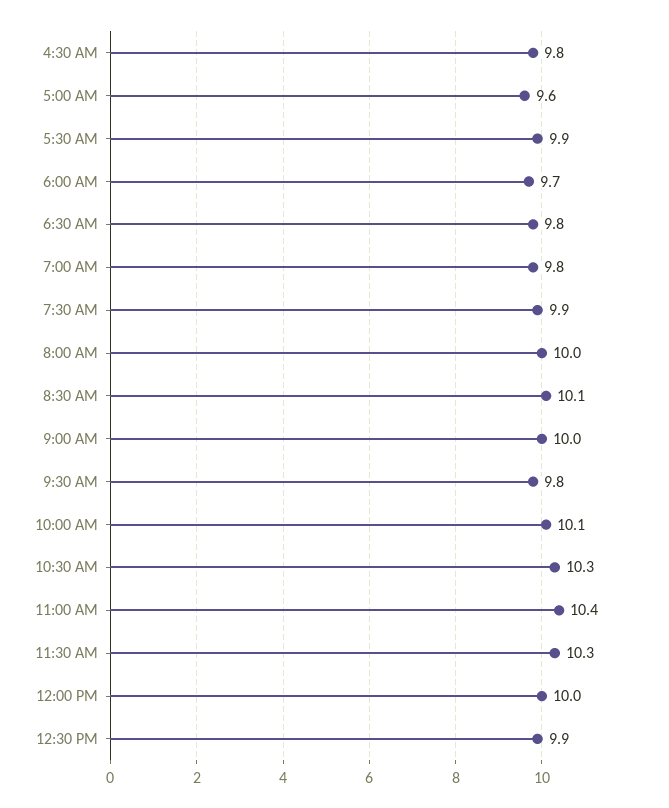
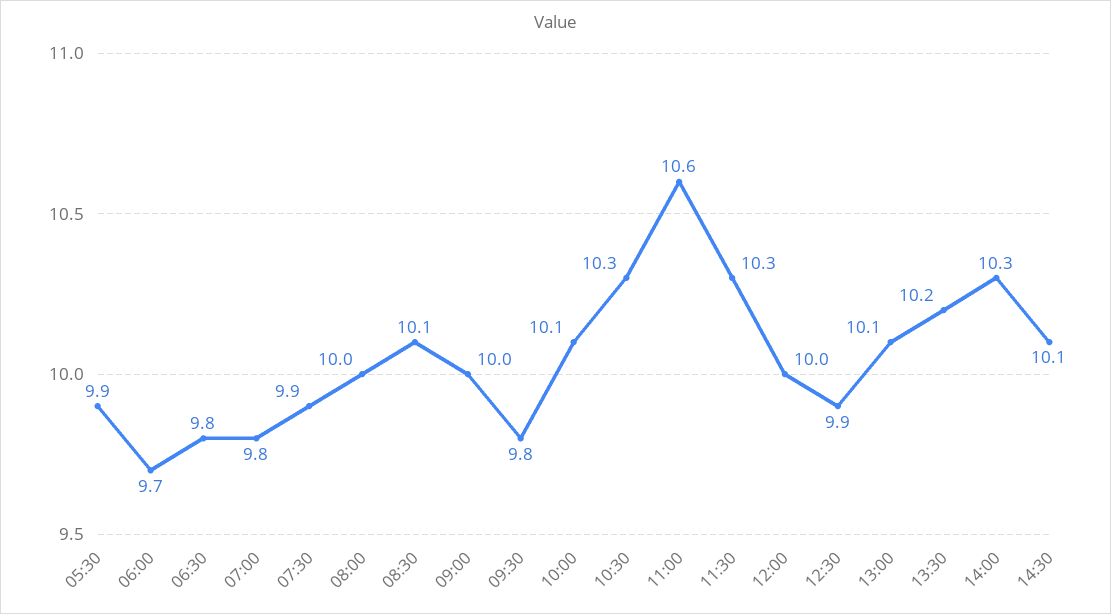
4:30 AM: 9.8 -> none
5:00 AM: 9.6 -> none
11:00 AM: 10.4 -> 10.6
13:00: none -> 10.1
13:30: none -> 10.2
14:00: none -> 10.3
14:30: none -> 10.1

